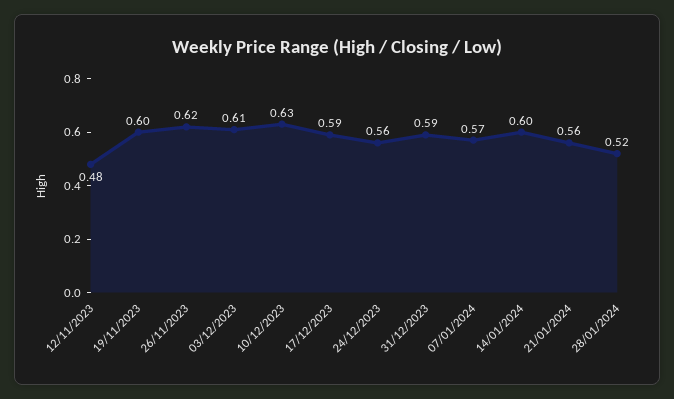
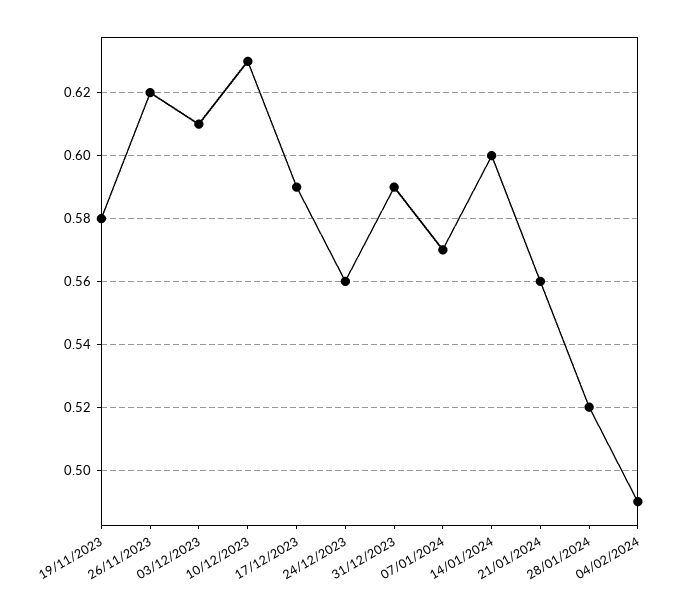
12/11/2023: 0.48 -> none
19/11/2023: 0.6 -> 0.58
04/02/2024: none -> 0.49

